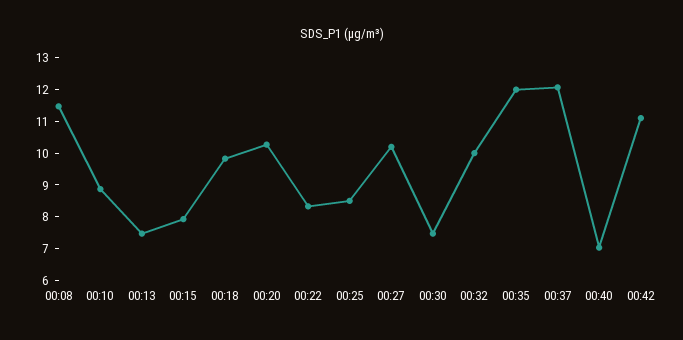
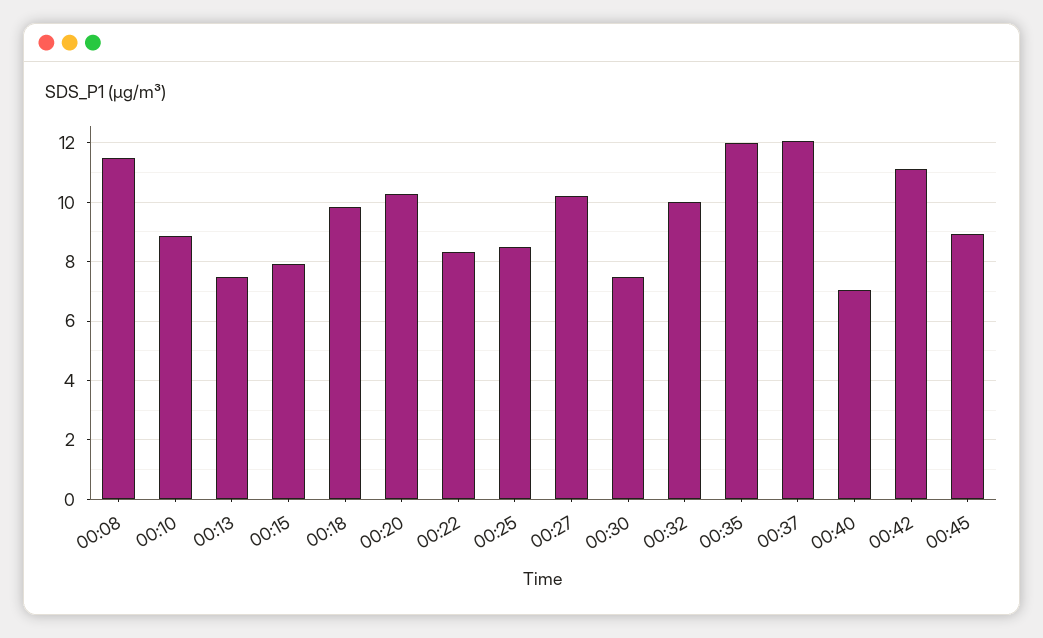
00:45: none -> 9

